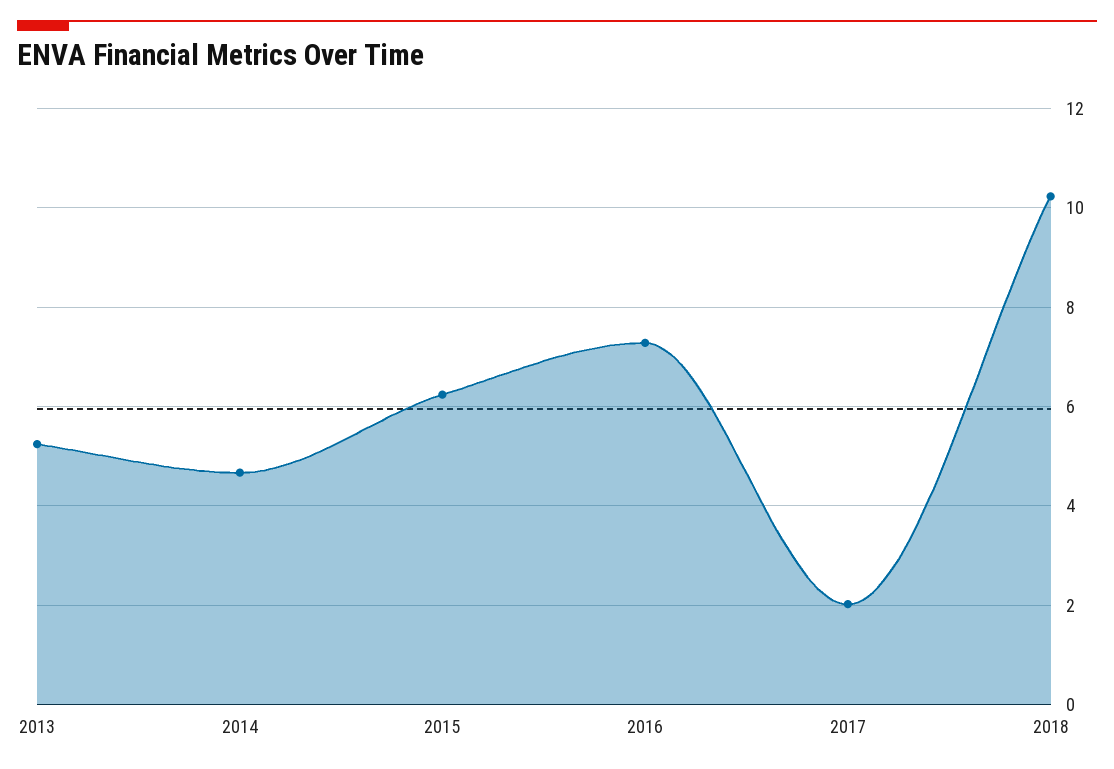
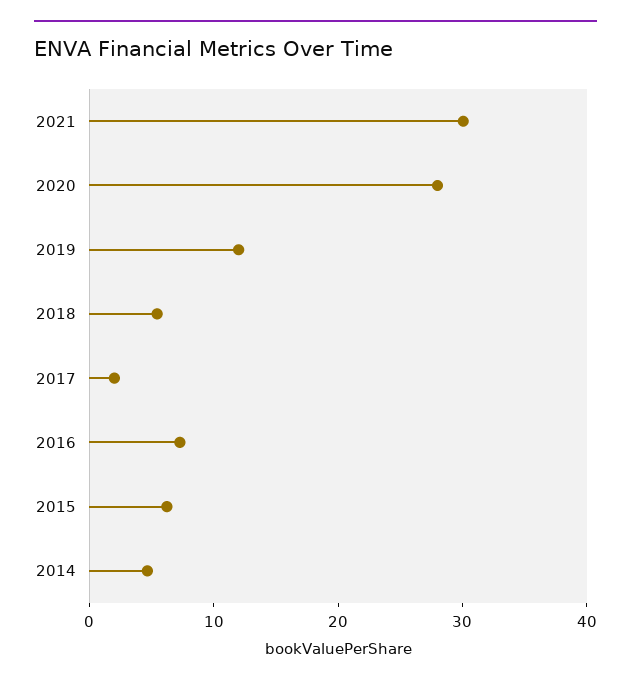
2013: 5.2 -> none
2018: 10.2 -> 6
2021: none -> 30
2020: none -> 28
2019: none -> 12

